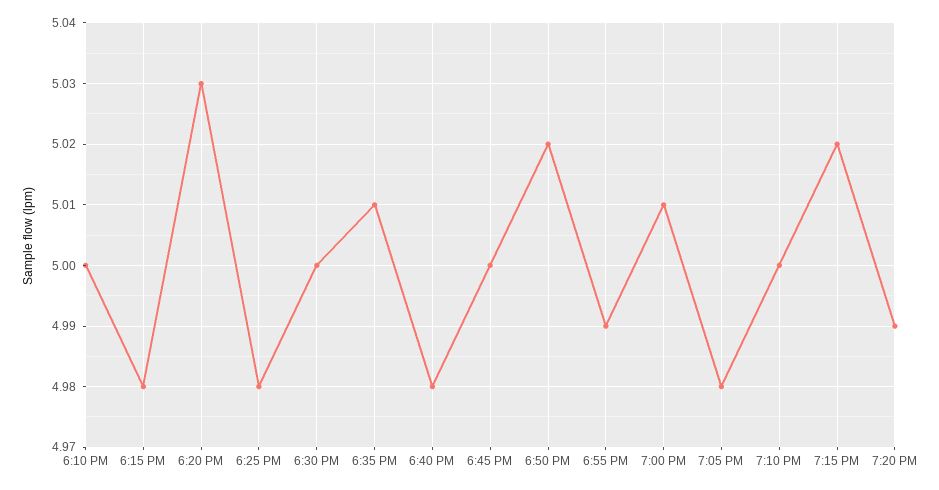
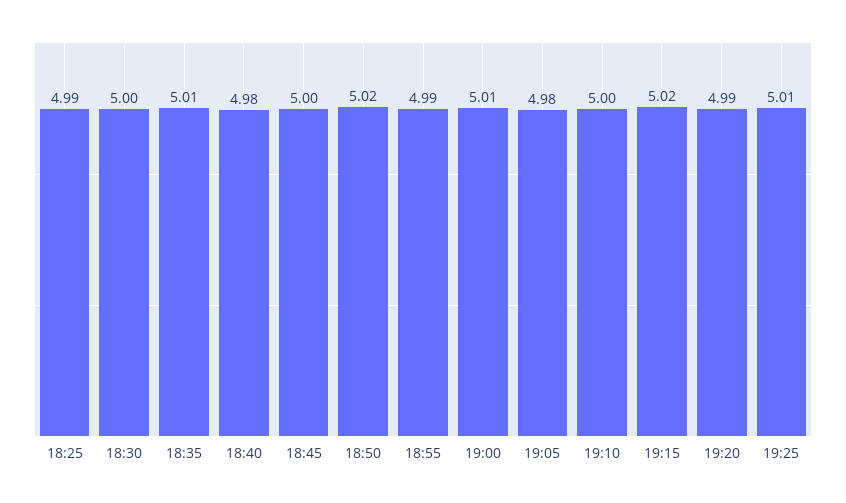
6:10 PM: 5 -> none
6:15 PM: 4.98 -> none
6:20 PM: 5.03 -> none
6:25 PM: 4.98 -> 4.99
19:25: none -> 5.01

